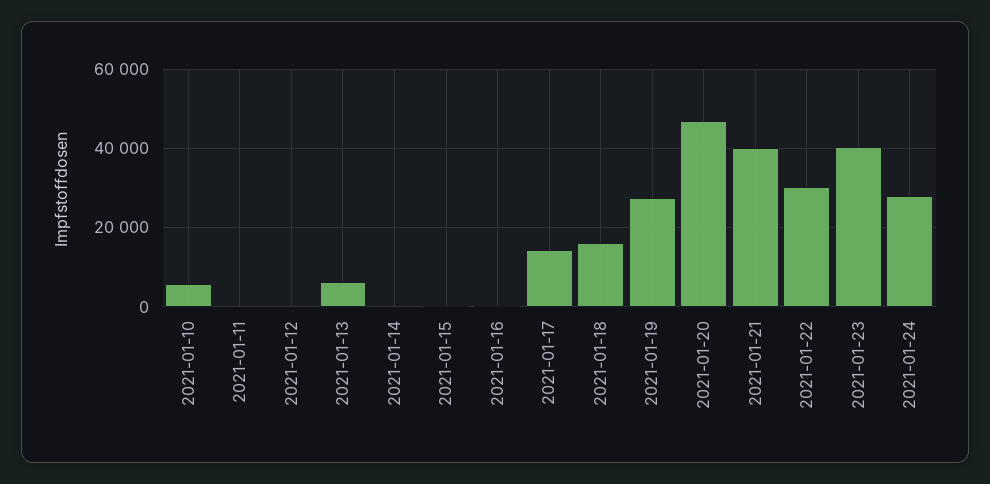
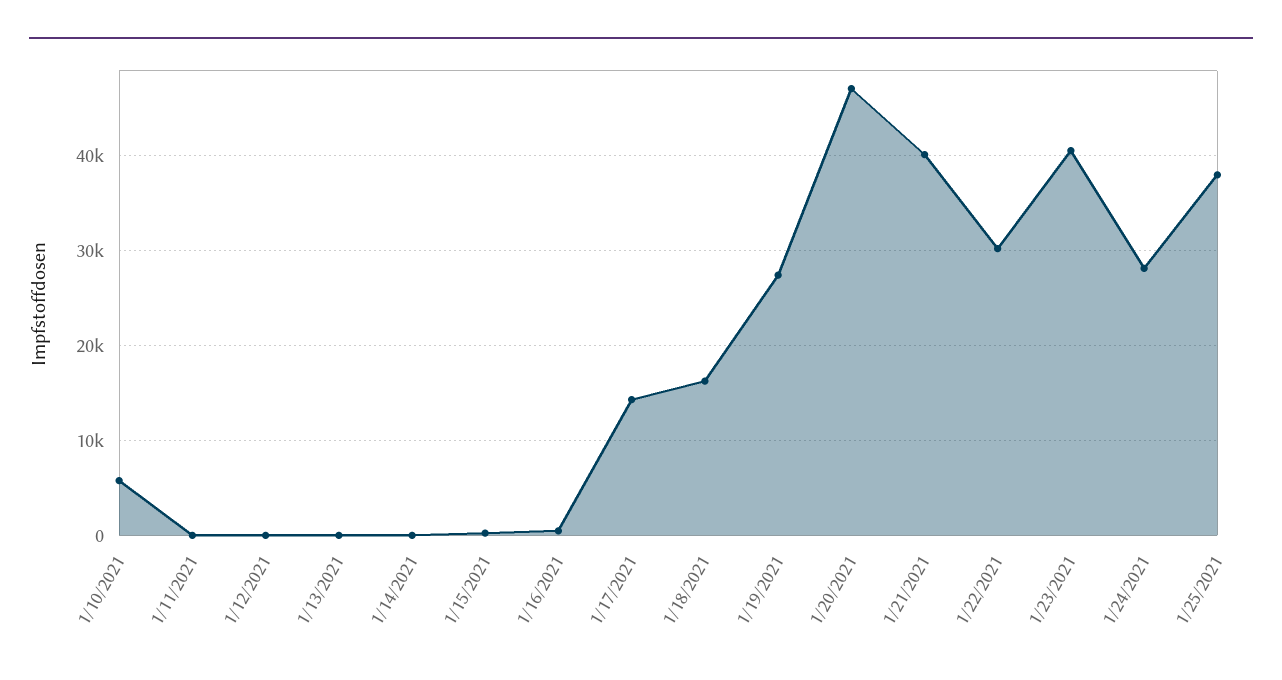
2021-01-13: 6000 -> 0
1/25/2021: none -> 38000

